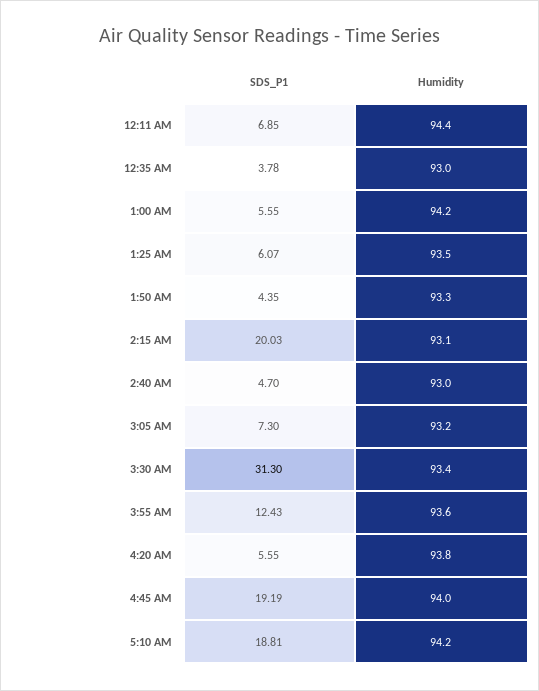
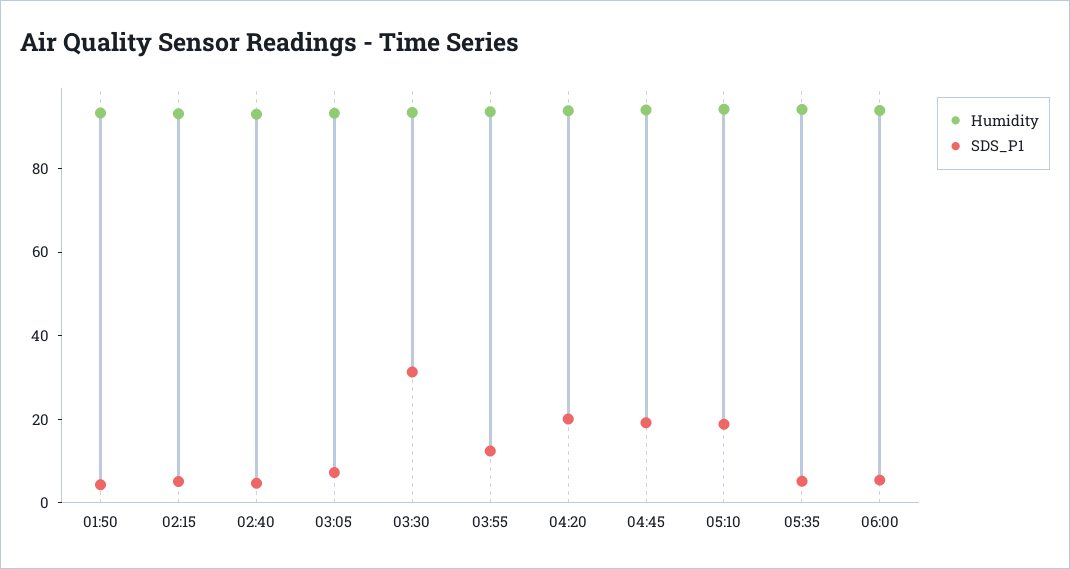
SDS_P1, 12:11 AM: 6.85 -> none
Humidity, 12:11 AM: 94.4 -> none
SDS_P1, 12:35 AM: 3.78 -> none
Humidity, 12:35 AM: 93 -> none
SDS_P1, 1:00 AM: 5.55 -> none
Humidity, 1:00 AM: 94.2 -> none
SDS_P1, 1:25 AM: 6.07 -> none
Humidity, 1:25 AM: 93.5 -> none
SDS_P1, 2:15 AM: 20.03 -> 5
SDS_P1, 4:20 AM: 5.55 -> 20
Humidity, 05:35: none -> 95
SDS_P1, 05:35: none -> 5
Humidity, 06:00: none -> 95
SDS_P1, 06:00: none -> 5

